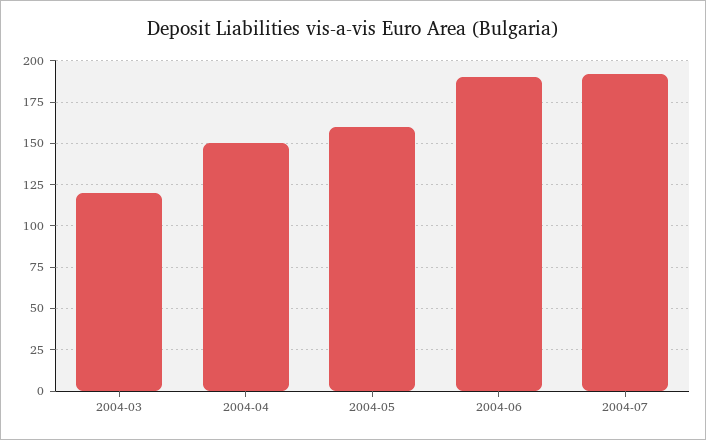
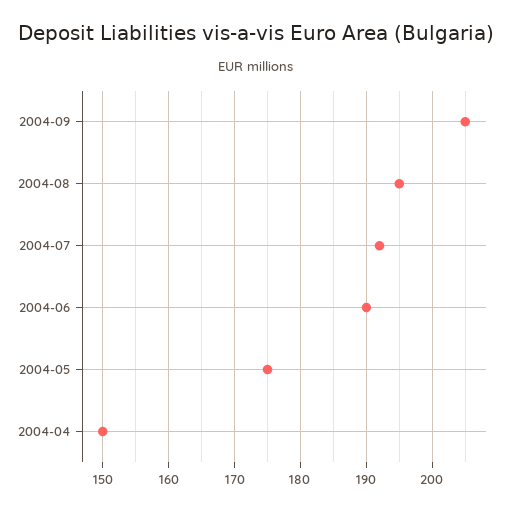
2004-03: 120 -> none
2004-05: 160 -> 175
2004-09: none -> 205
2004-08: none -> 195

